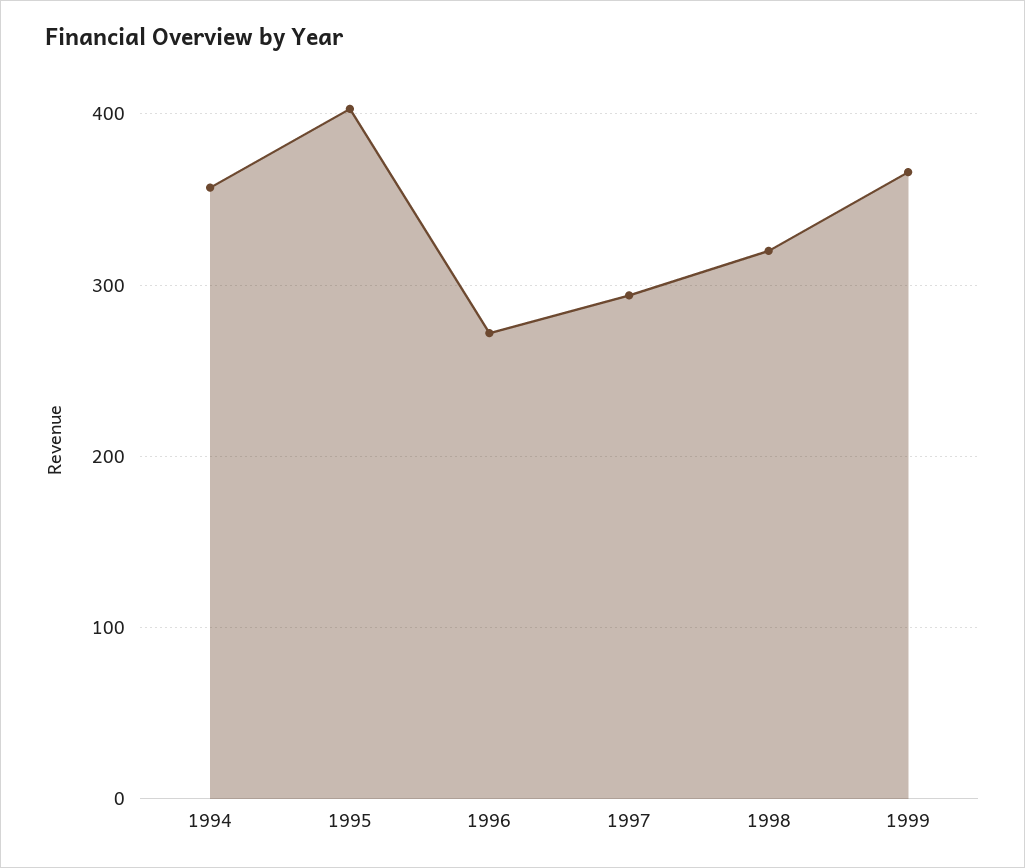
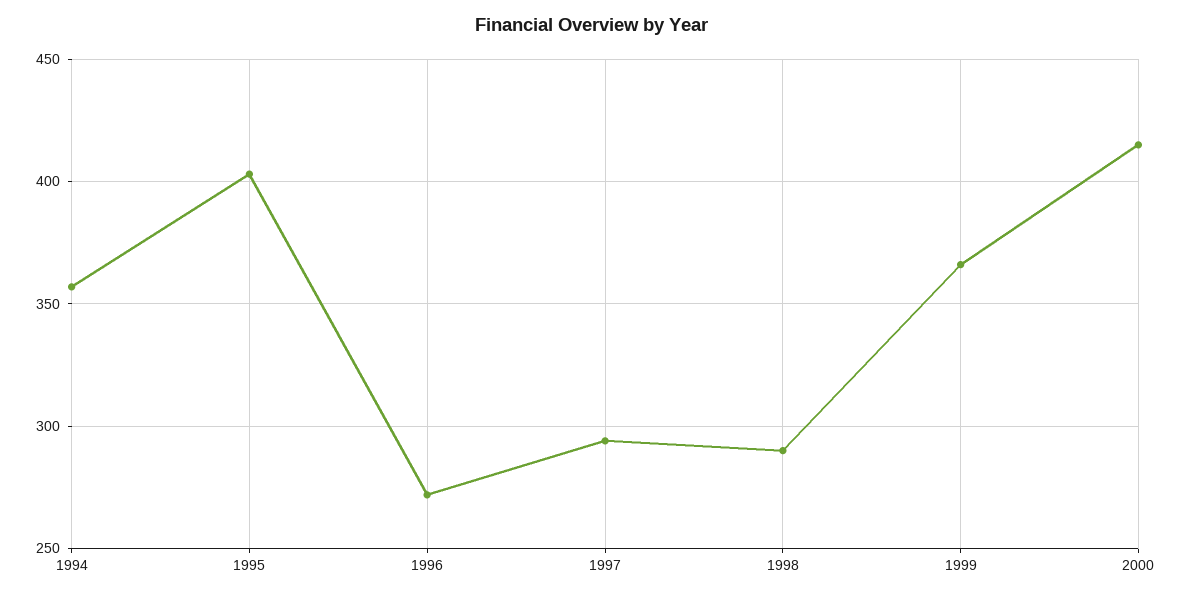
1998: 320 -> 290
2000: none -> 415

